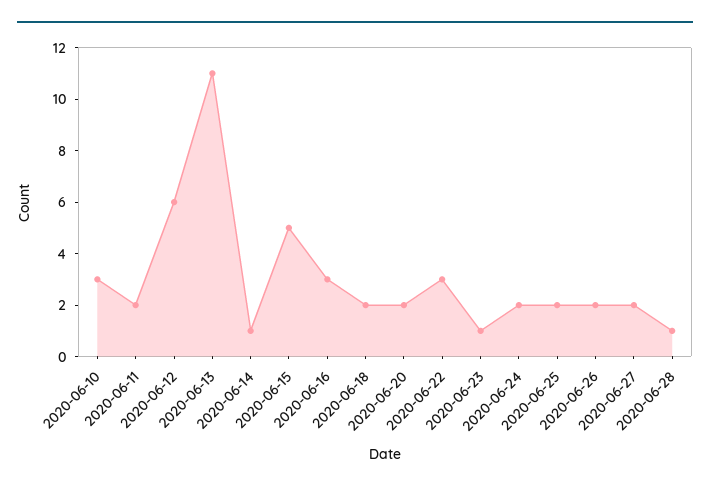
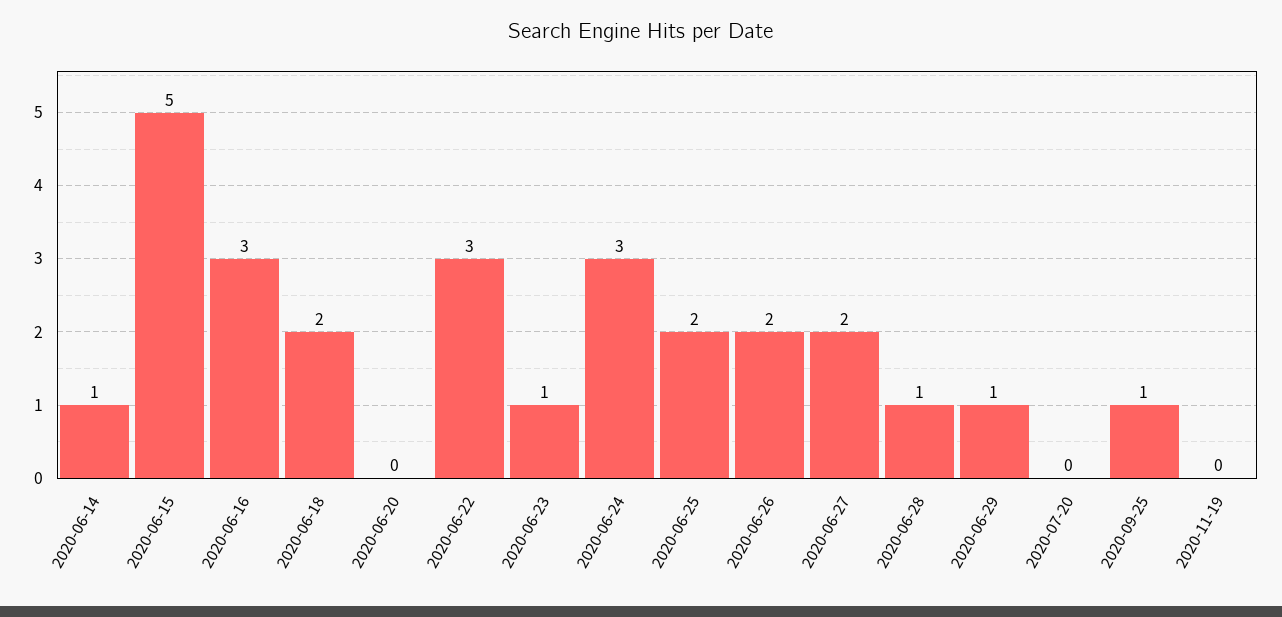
2020-06-10: 3 -> none
2020-06-11: 2 -> none
2020-06-12: 6 -> none
2020-06-13: 11 -> none
2020-06-20: 2 -> 0
2020-06-24: 2 -> 3
2020-06-29: none -> 1
2020-07-20: none -> 0
2020-09-25: none -> 1
2020-11-19: none -> 0

